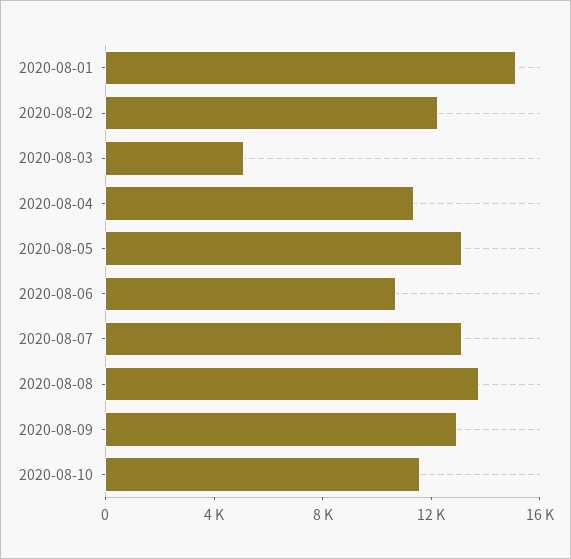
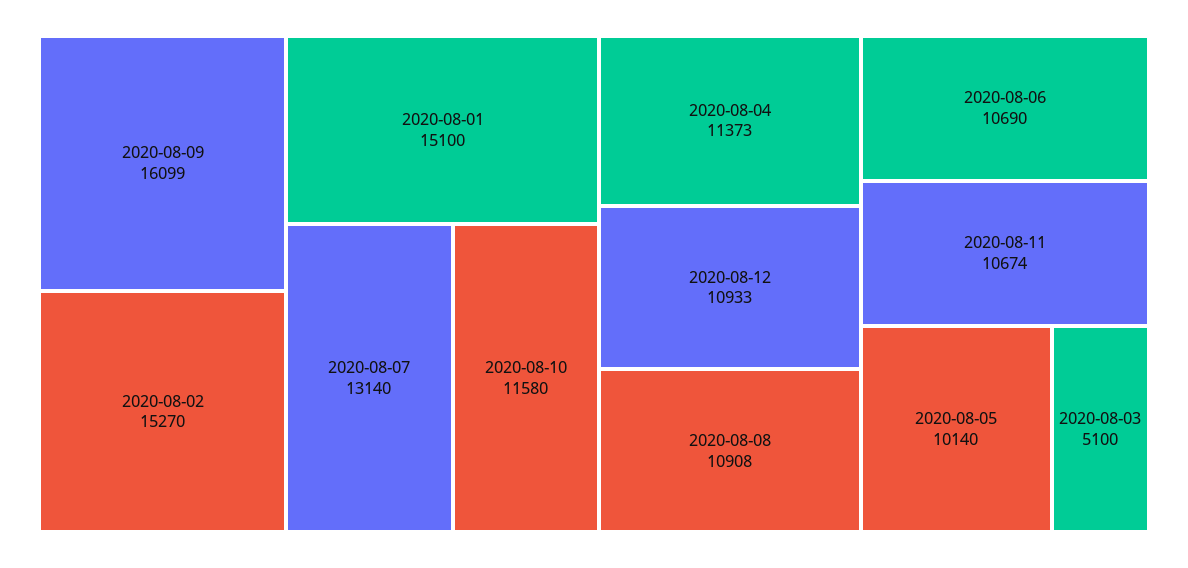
2020-08-02: 12000 -> 15270
2020-08-05: 13000 -> 10140
2020-08-08: 14000 -> 10908
2020-08-09: 13000 -> 16099
2020-08-12: none -> 10933
2020-08-11: none -> 10674

